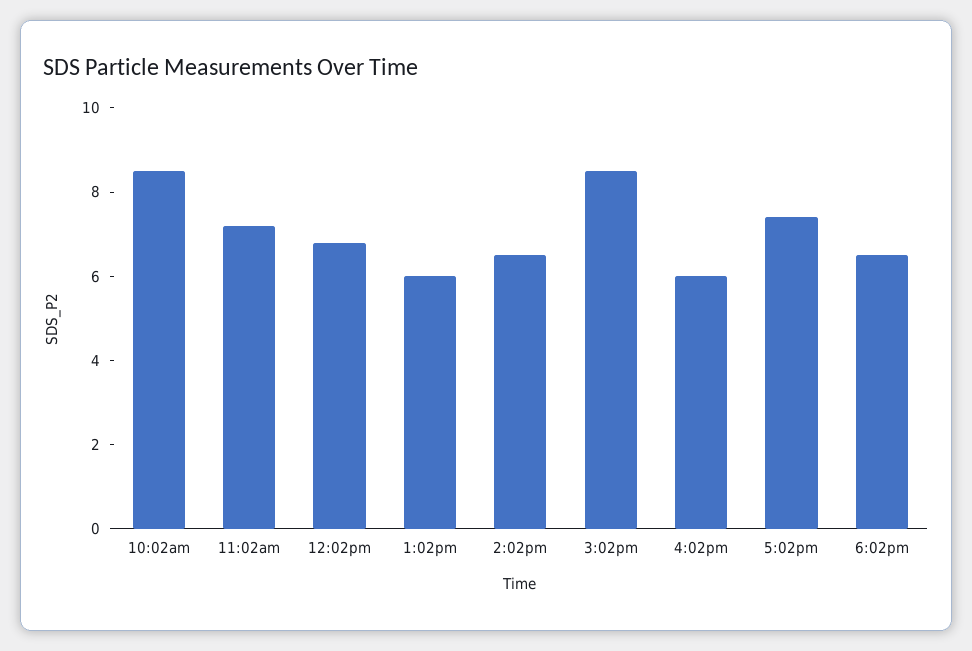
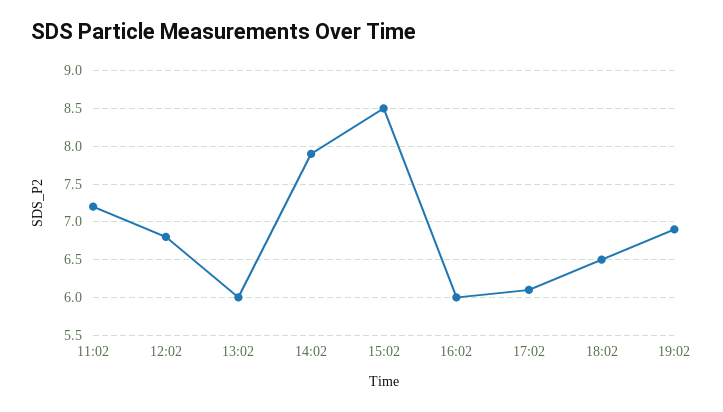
10:02am: 8.5 -> none
2:02pm: 6.5 -> 7.9
5:02pm: 7.5 -> 6.1
19:02: none -> 6.9

